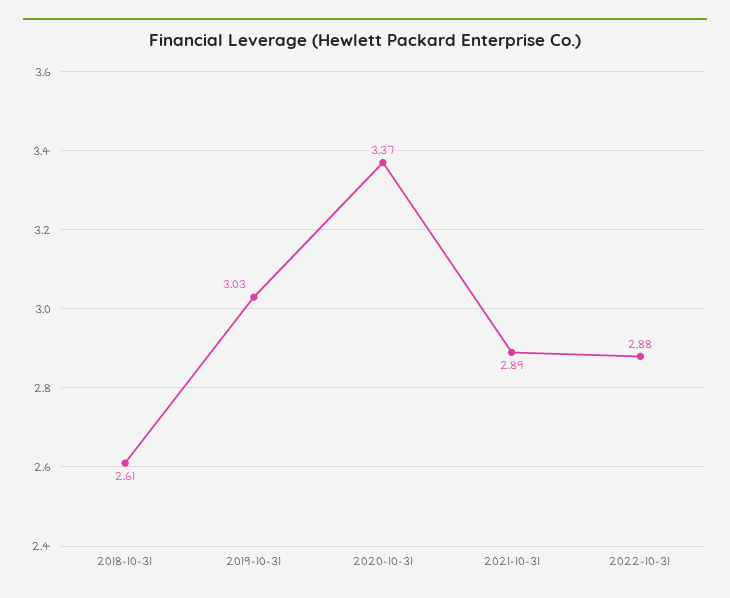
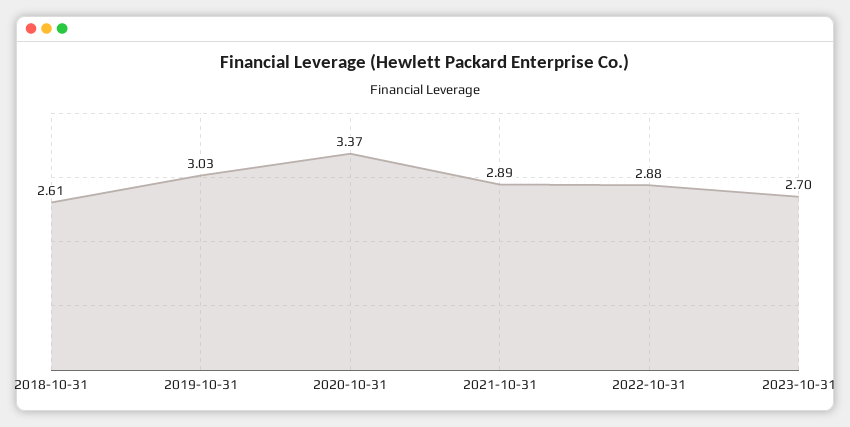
2023-10-31: none -> 2.7

